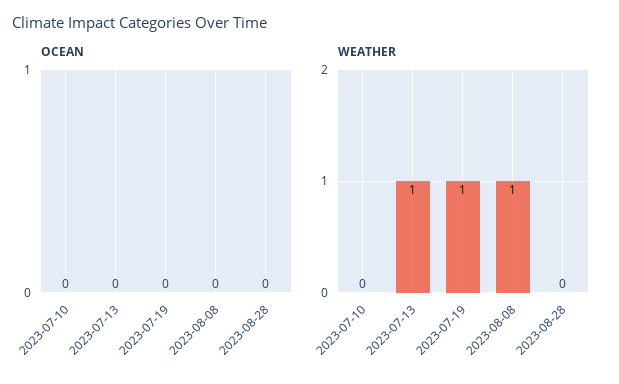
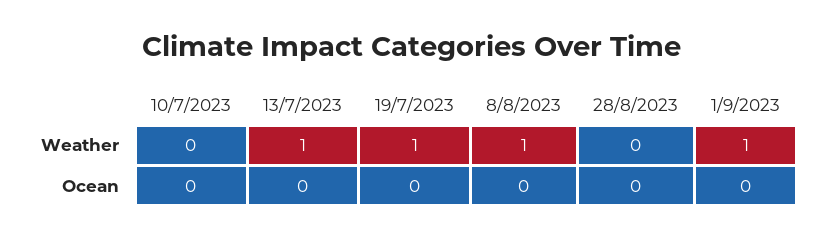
WEATHER, 1/9/2023: none -> 1
OCEAN, 1/9/2023: none -> 0

